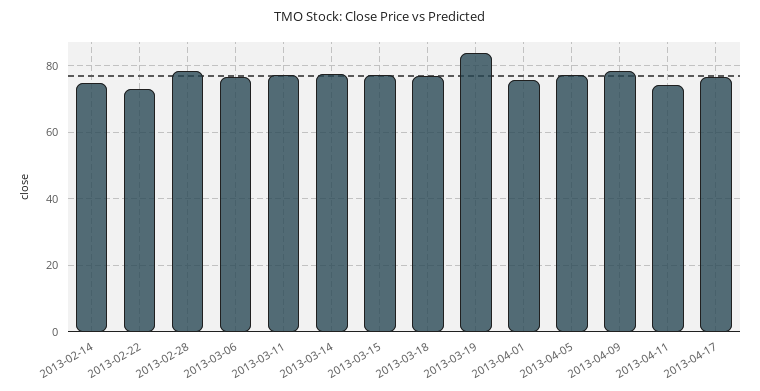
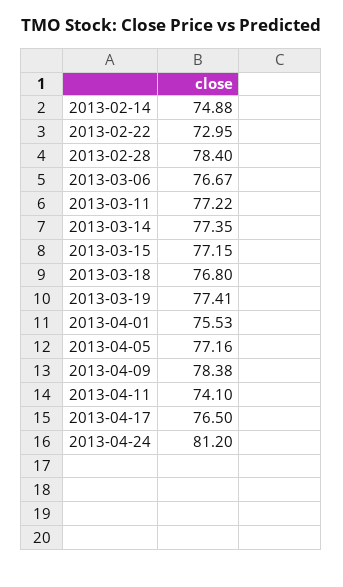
2013-03-19: 84 -> 77.41
2013-04-24: none -> 81.2

